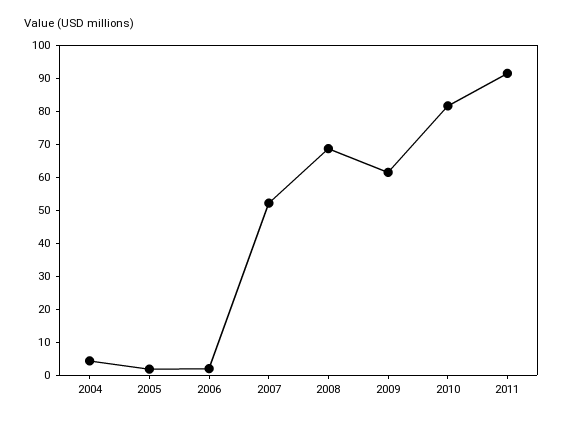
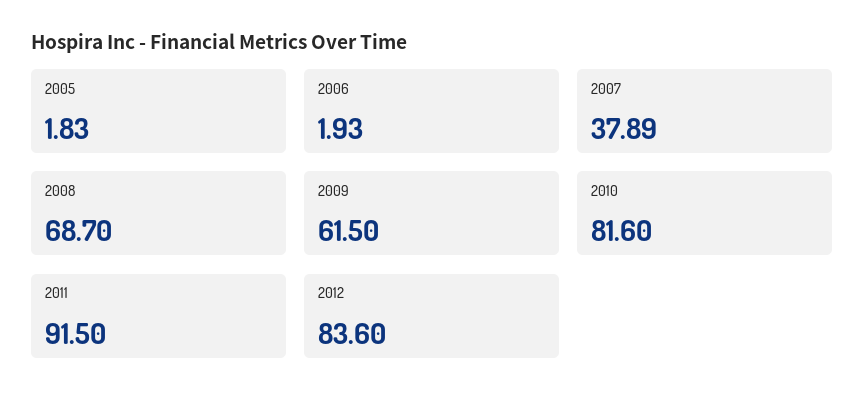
2004: 5 -> none
2007: 52.5 -> 37.89
2012: none -> 83.6

